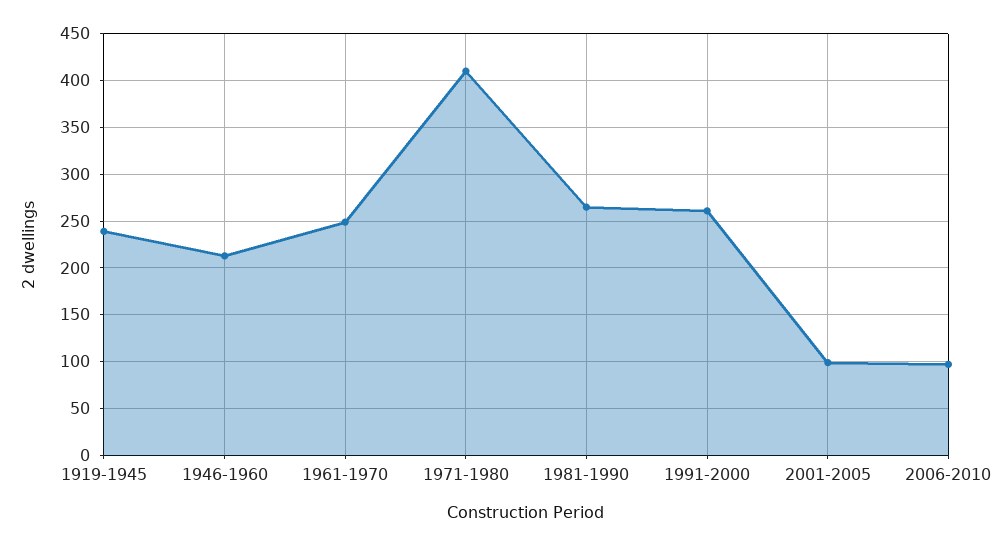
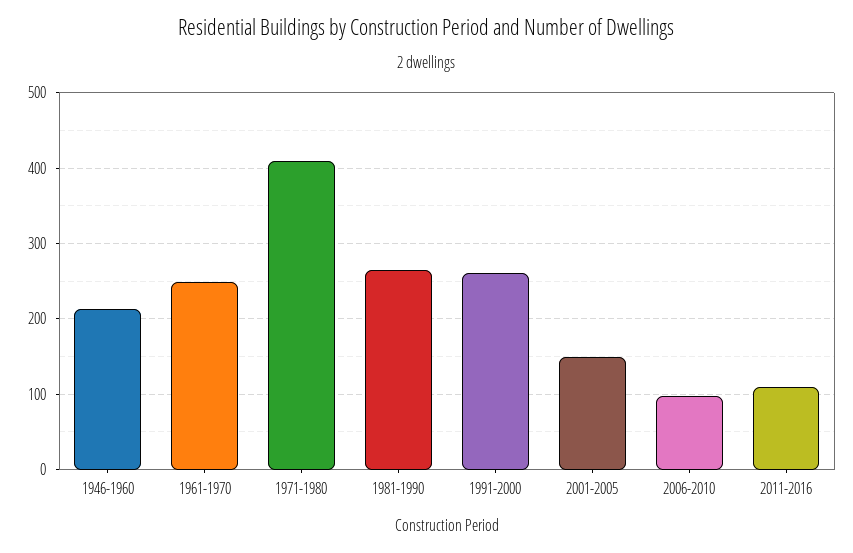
1919-1945: 240 -> none
2001-2005: 100 -> 150
2011-2016: none -> 110

